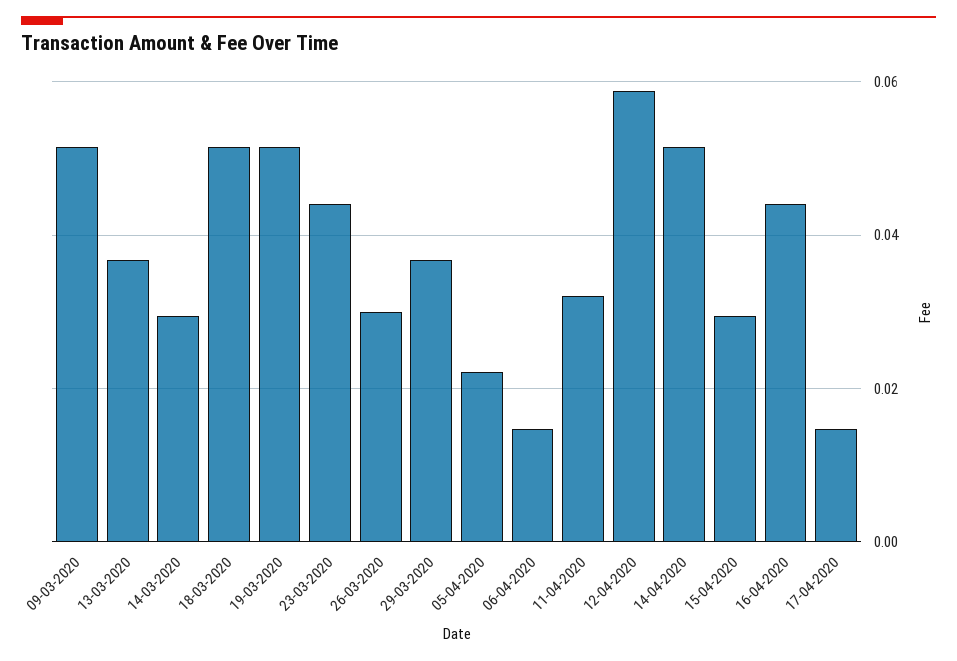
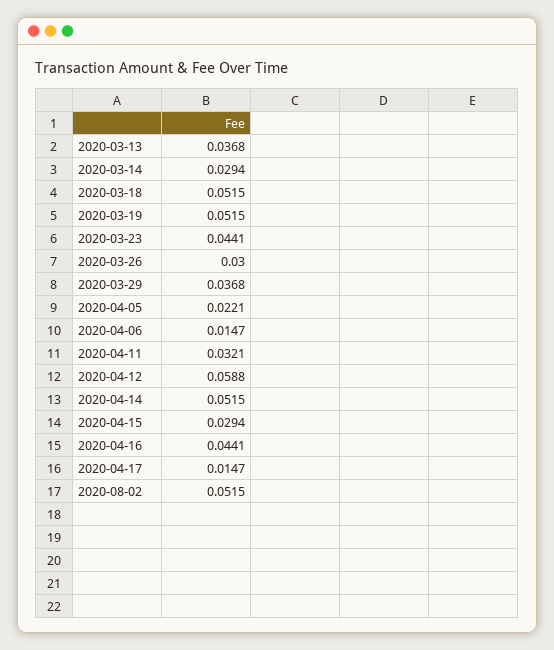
09-03-2020: 0.052 -> none
2020-08-02: none -> 0.0515

